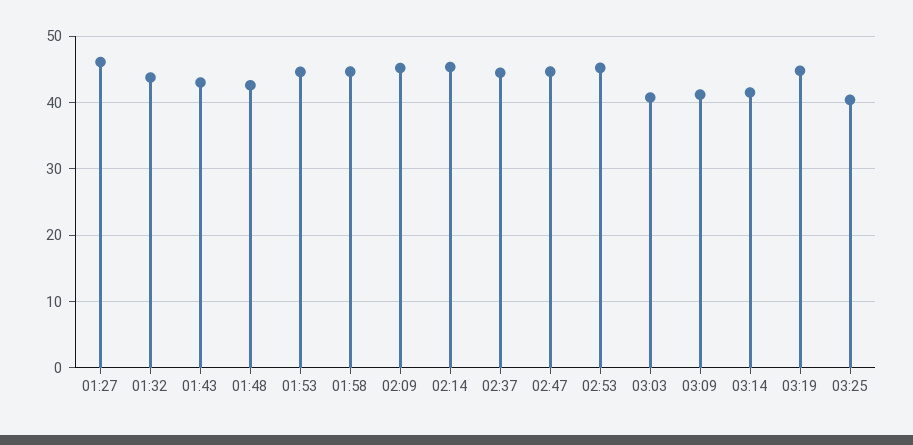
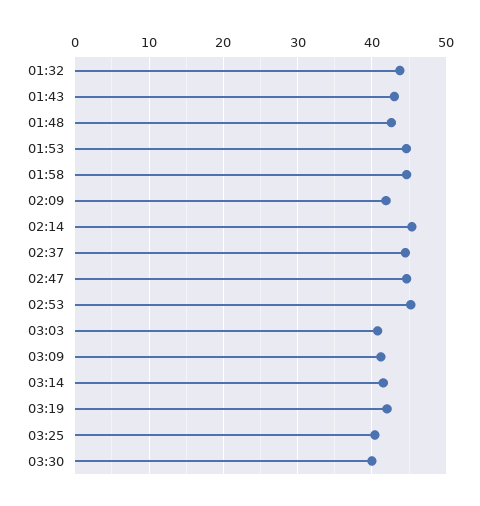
01:27: 46 -> none
02:09: 45 -> 42
03:19: 45 -> 42
03:30: none -> 40

